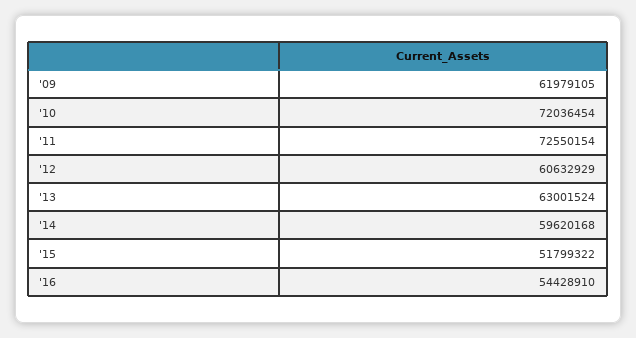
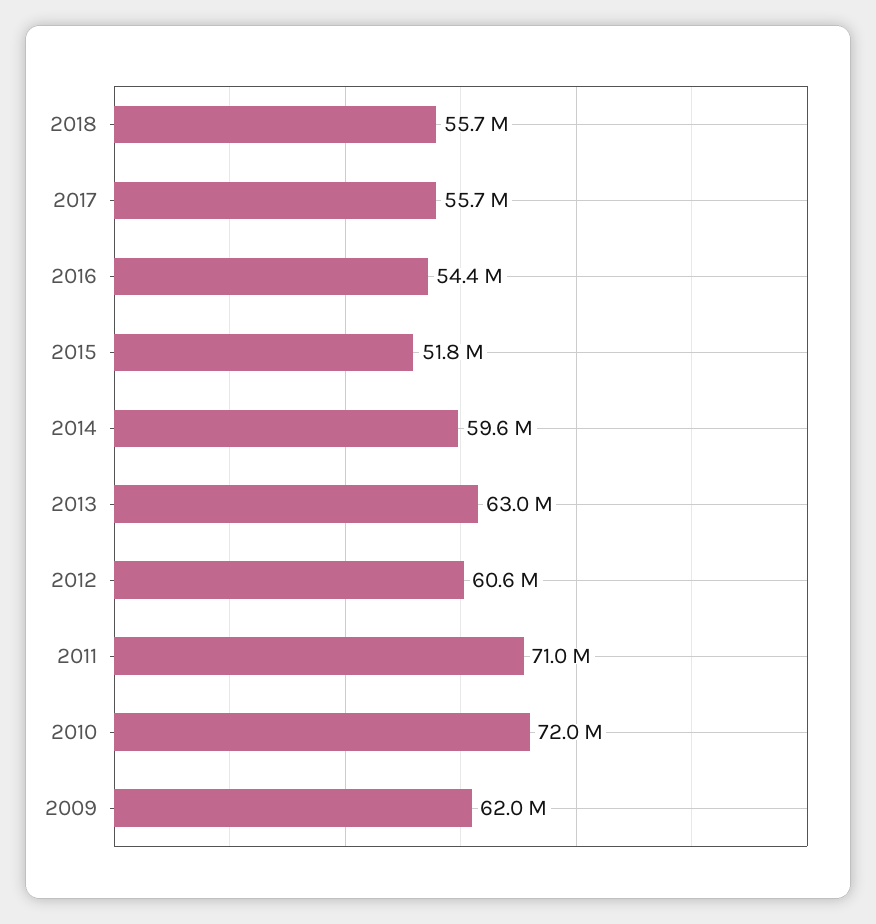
'11: 72550154 -> 71000000
2018: none -> 55700000
2017: none -> 55700000

